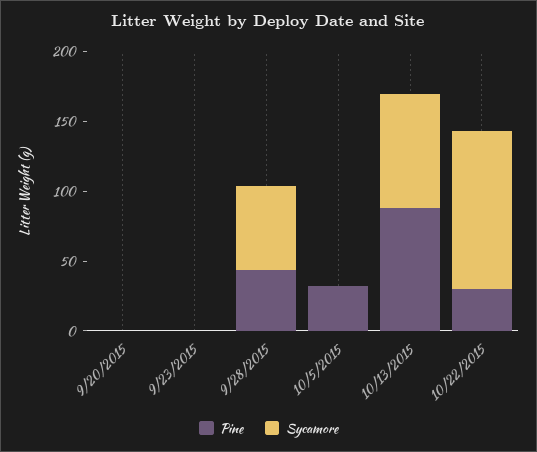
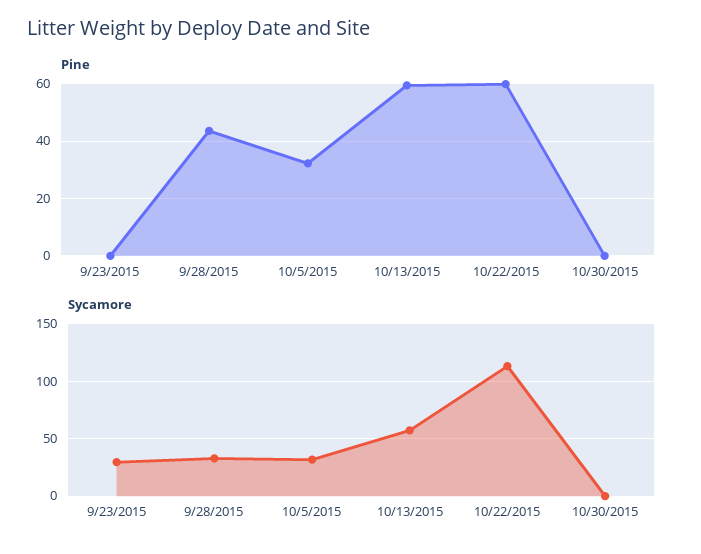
Pine, 9/20/2015: 0 -> none
Sycamore, 9/20/2015: 0 -> none
Sycamore, 9/23/2015: 0 -> 30
Sycamore, 9/28/2015: 60 -> 30
Sycamore, 10/5/2015: 0 -> 30
Pine, 10/13/2015: 90 -> 60
Sycamore, 10/13/2015: 80 -> 60
Pine, 10/22/2015: 30 -> 60
Pine, 10/30/2015: none -> 0
Sycamore, 10/30/2015: none -> 0

